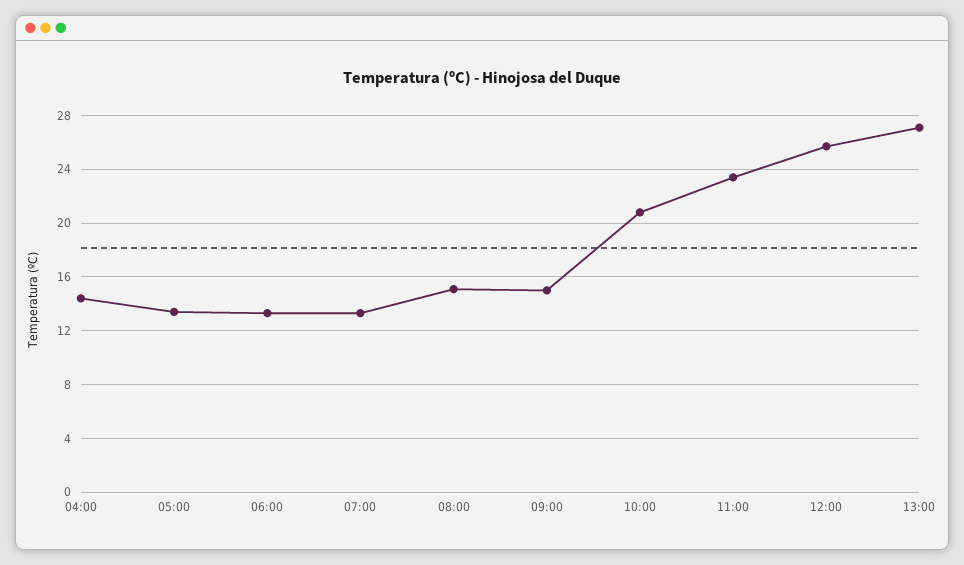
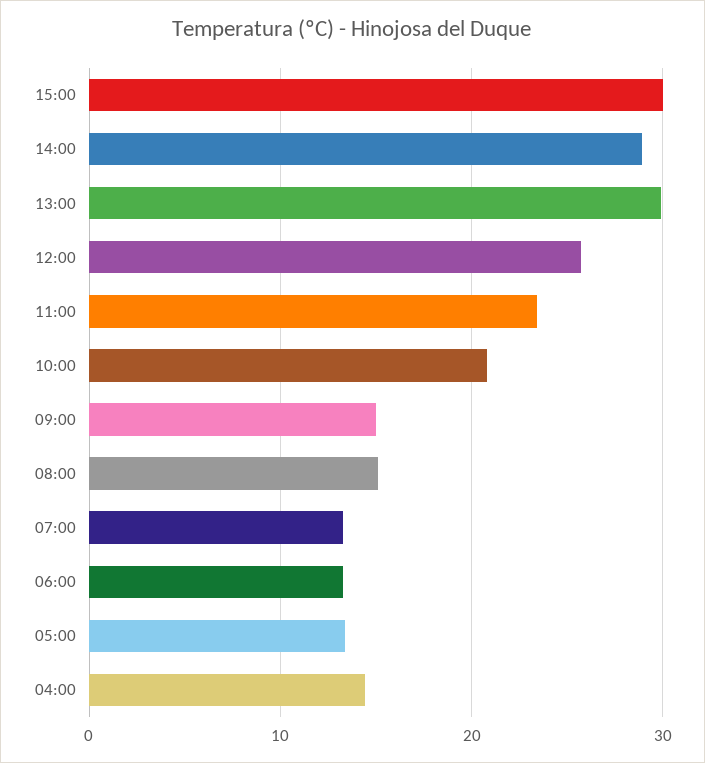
13:00: 27 -> 30
15:00: none -> 30
14:00: none -> 29

